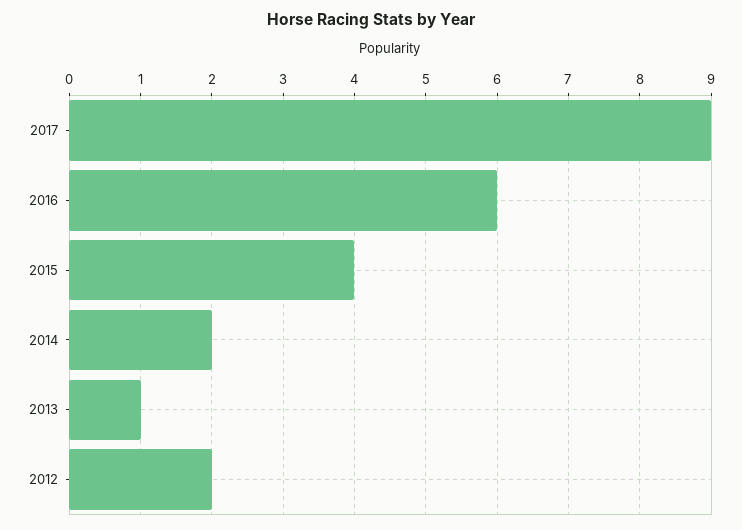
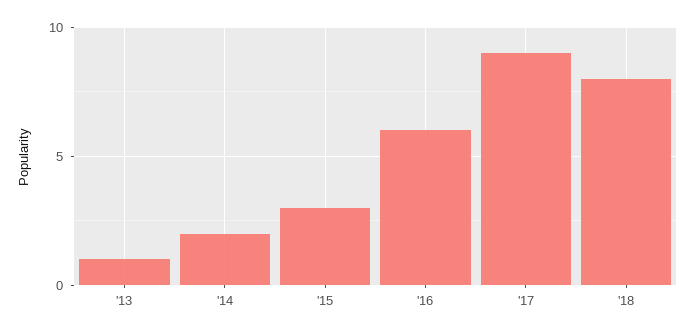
2015: 4 -> 3
2012: 2 -> none
'18: none -> 8

